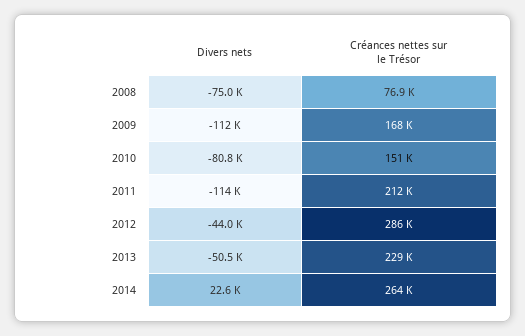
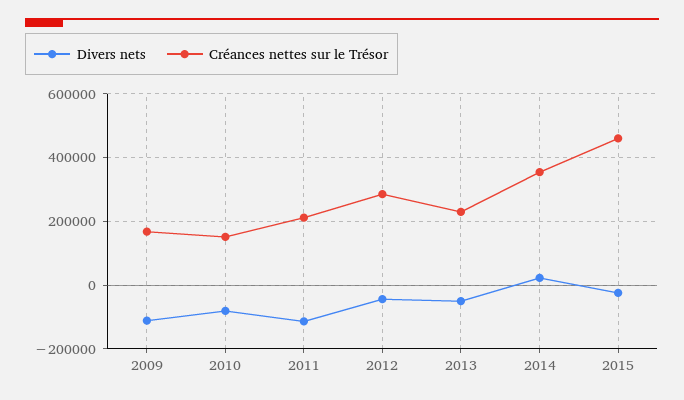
Divers nets, 2008: -75000 -> none
Créances nettes sur le Trésor, 2008: 76900 -> none
Créances nettes sur le Trésor, 2014: 264000 -> 360000
Divers nets, 2015: none -> -20000
Créances nettes sur le Trésor, 2015: none -> 460000

